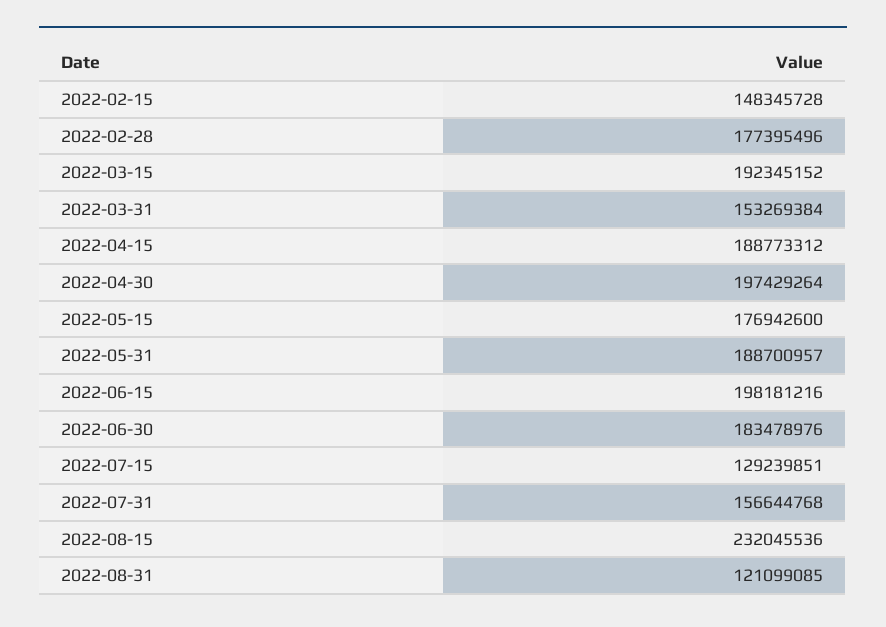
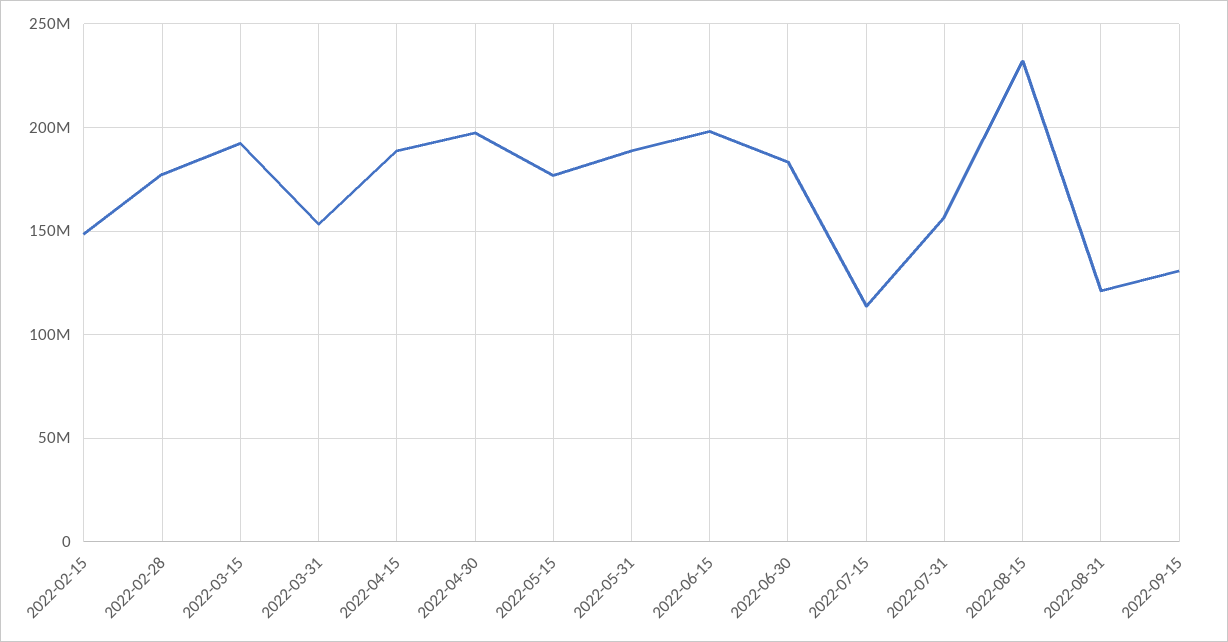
2022-07-15: 129239851 -> 115000000
2022-09-15: none -> 130000000

